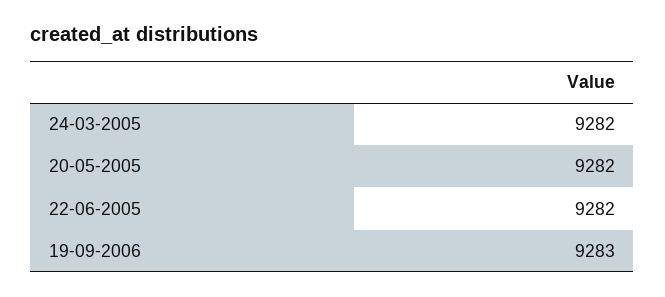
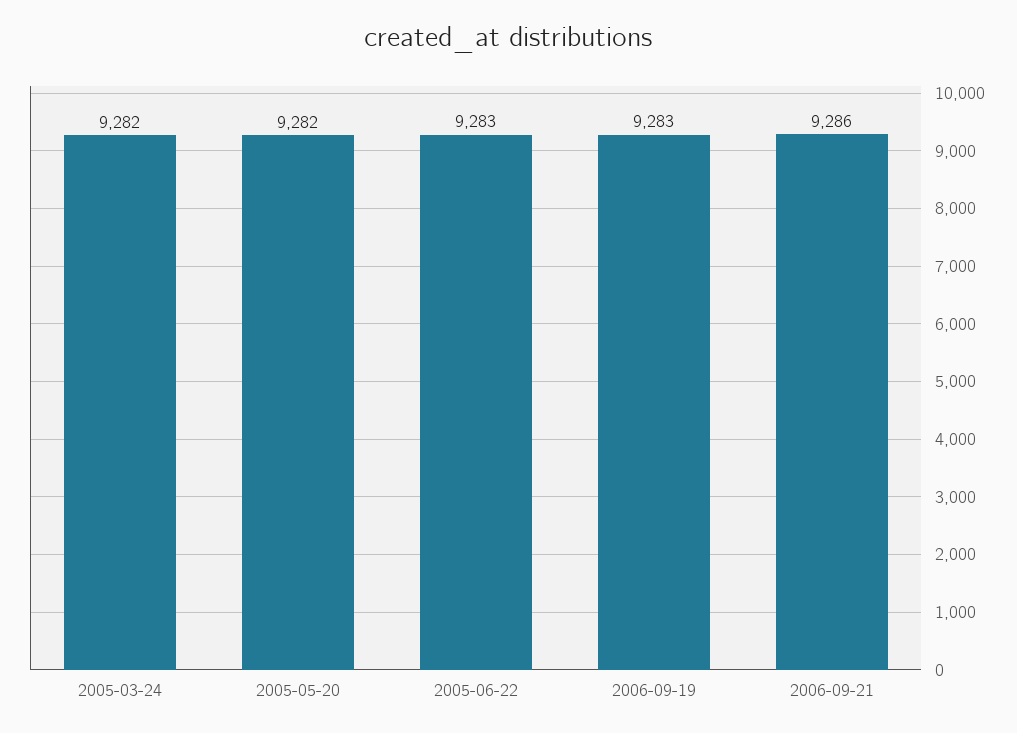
22-06-2005: 9282 -> 9283
2006-09-21: none -> 9286

